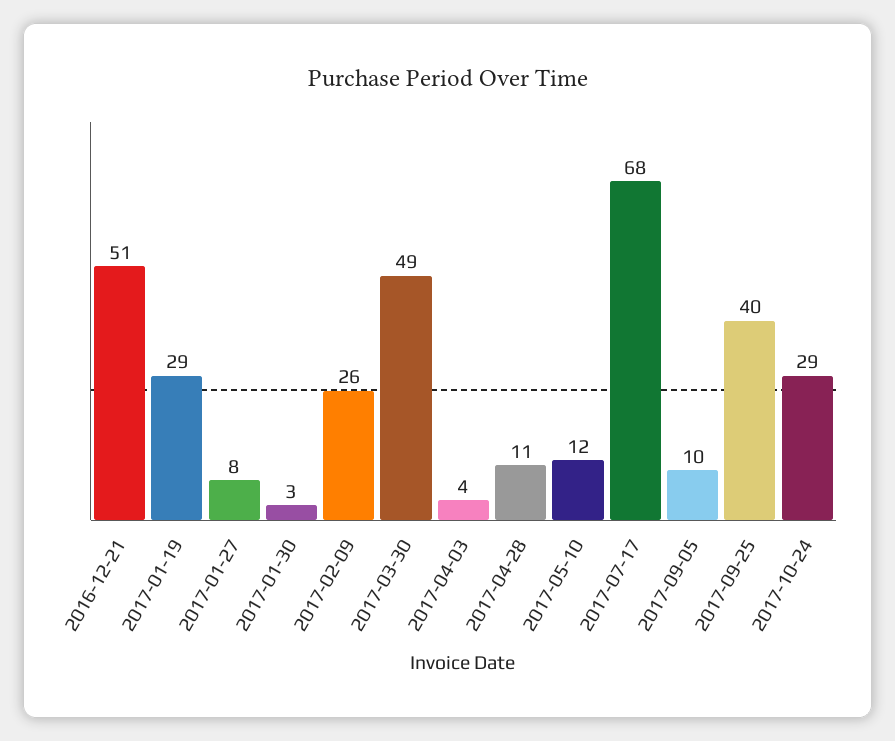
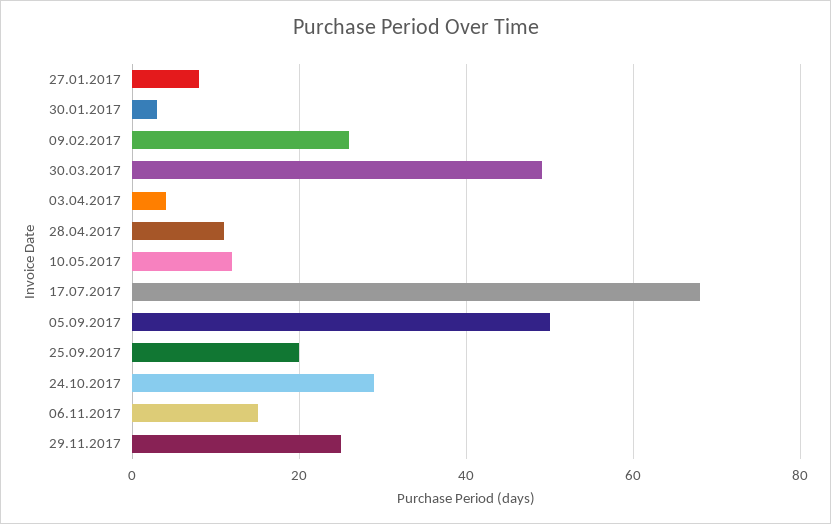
2016-12-21: 51 -> none
2017-01-19: 29 -> none
2017-09-05: 10 -> 50
2017-09-25: 40 -> 20
06.11.2017: none -> 15
29.11.2017: none -> 25

